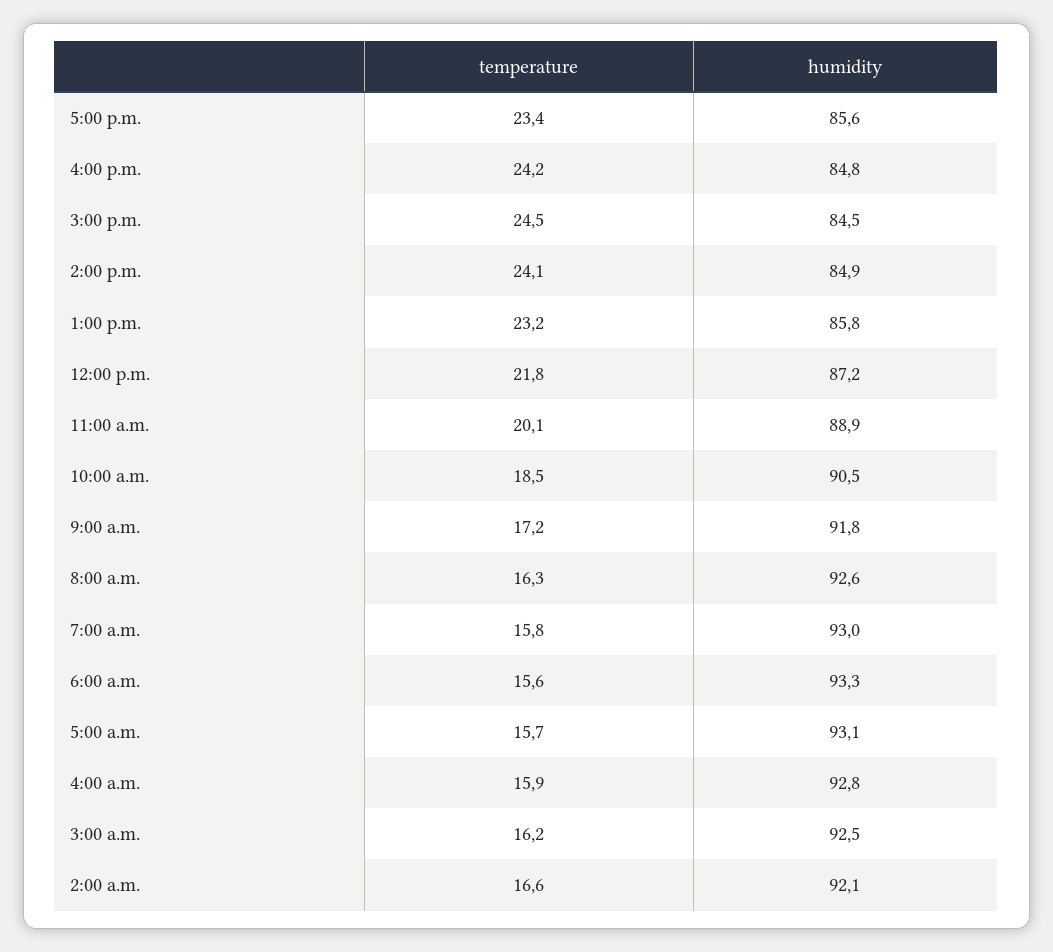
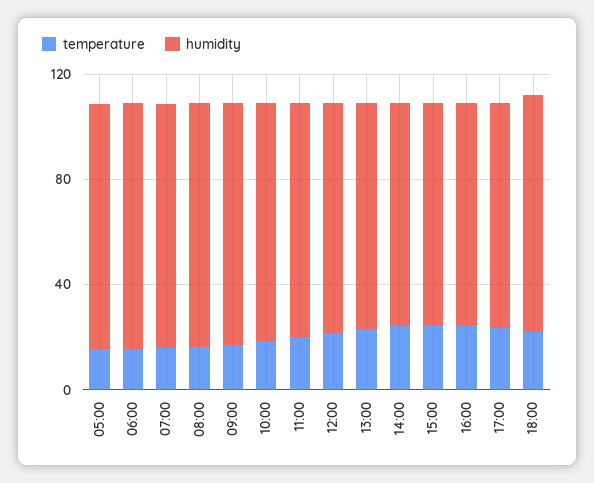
temperature, 4:00 a.m.: 15.9 -> none
humidity, 4:00 a.m.: 92.8 -> none
temperature, 3:00 a.m.: 16.2 -> none
humidity, 3:00 a.m.: 92.5 -> none
temperature, 2:00 a.m.: 16.6 -> none
humidity, 2:00 a.m.: 92.1 -> none
temperature, 18:00: none -> 20
humidity, 18:00: none -> 90

